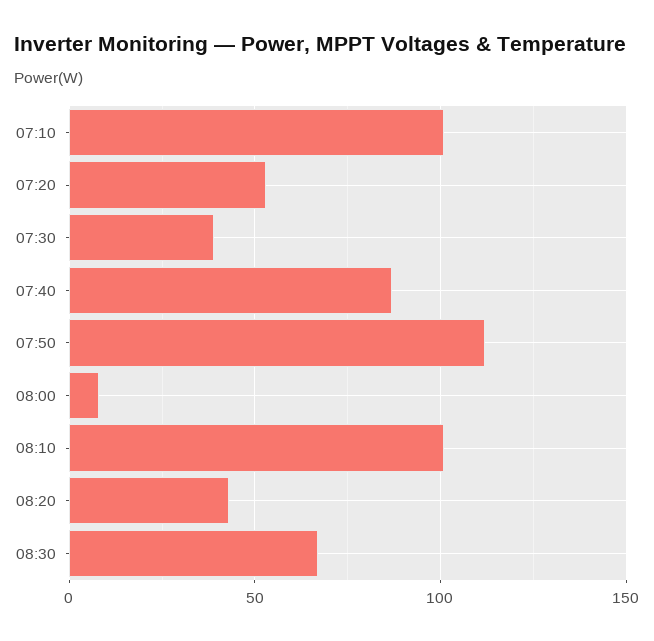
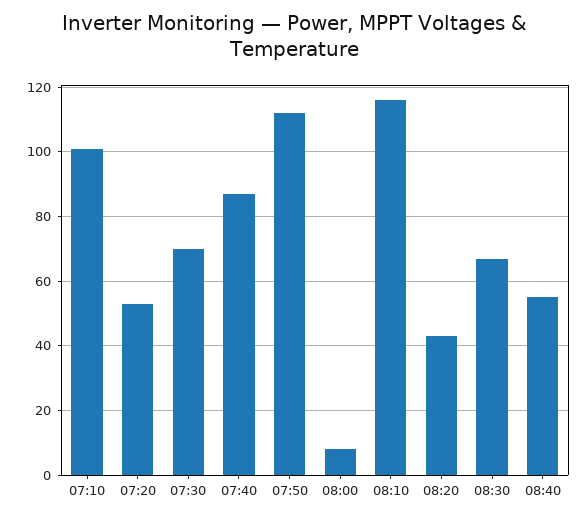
07:30: 40 -> 70
08:10: 100 -> 115
08:40: none -> 55

